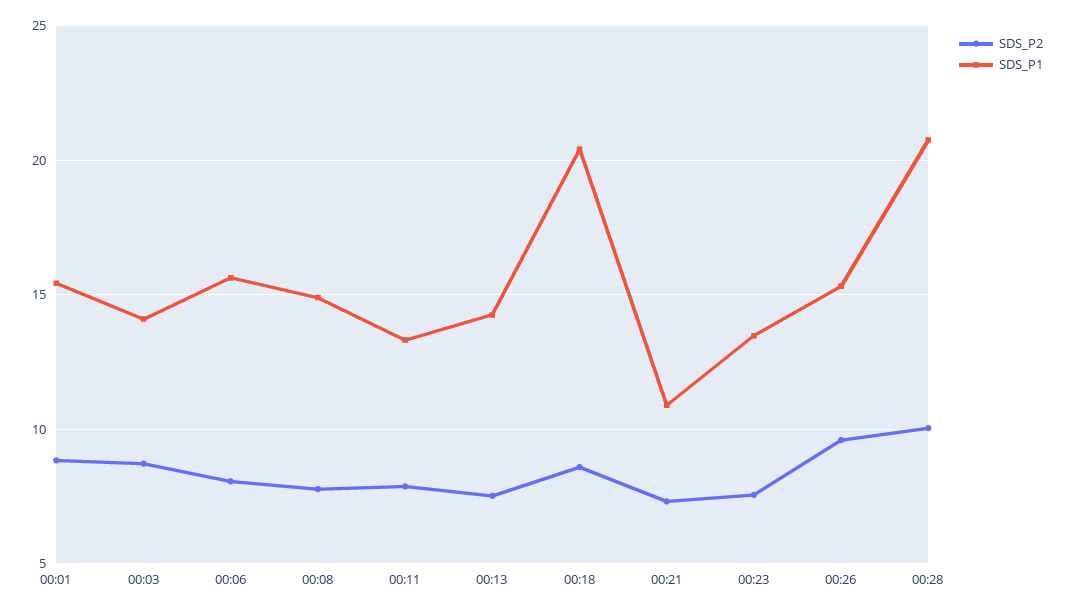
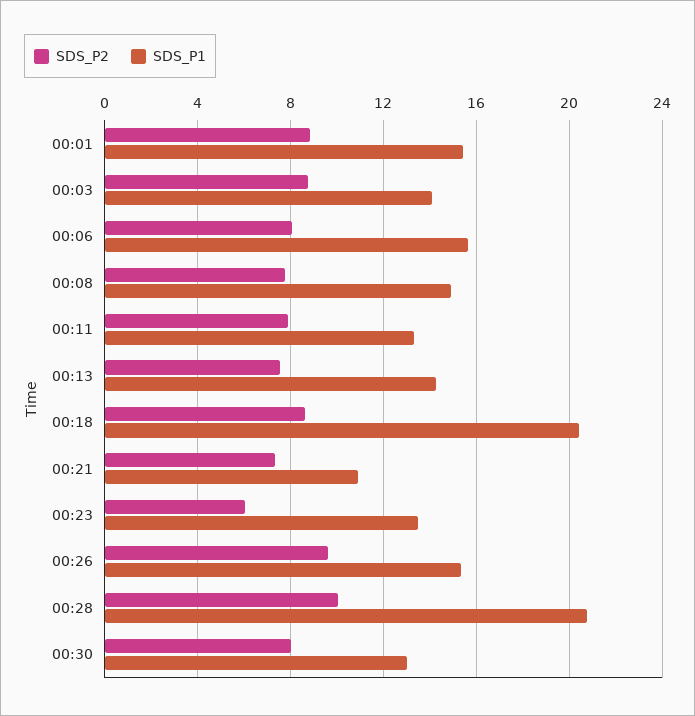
SDS_P2, 00:23: 7.5 -> 6
SDS_P2, 00:30: none -> 8
SDS_P1, 00:30: none -> 13

